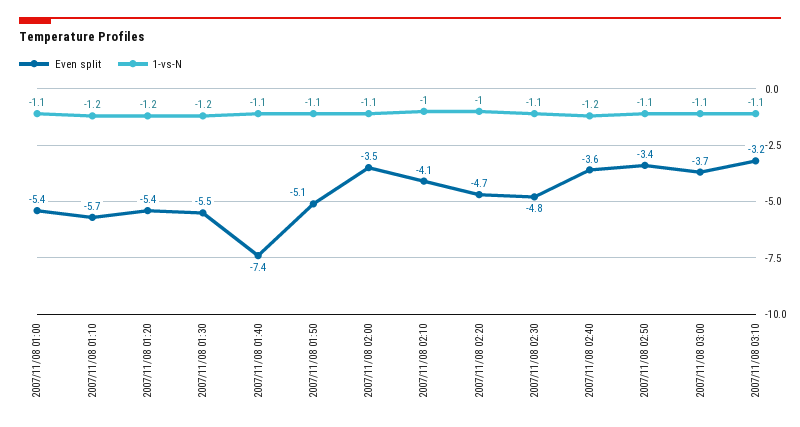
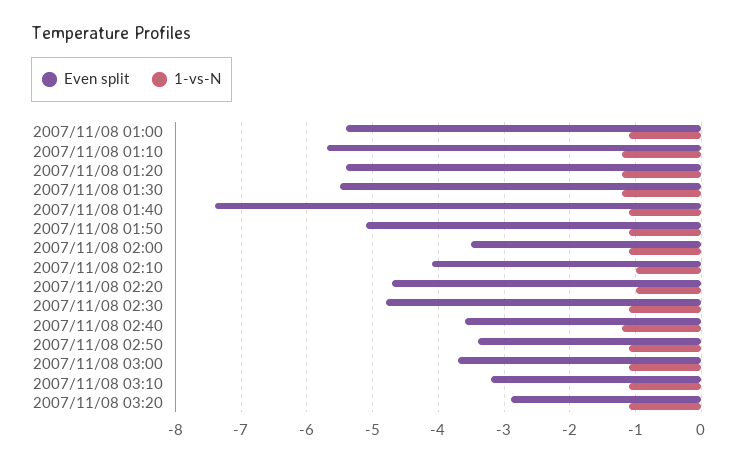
Even split, 2007/11/08 03:20: none -> -2.9
1-vs-N, 2007/11/08 03:20: none -> -1.1

